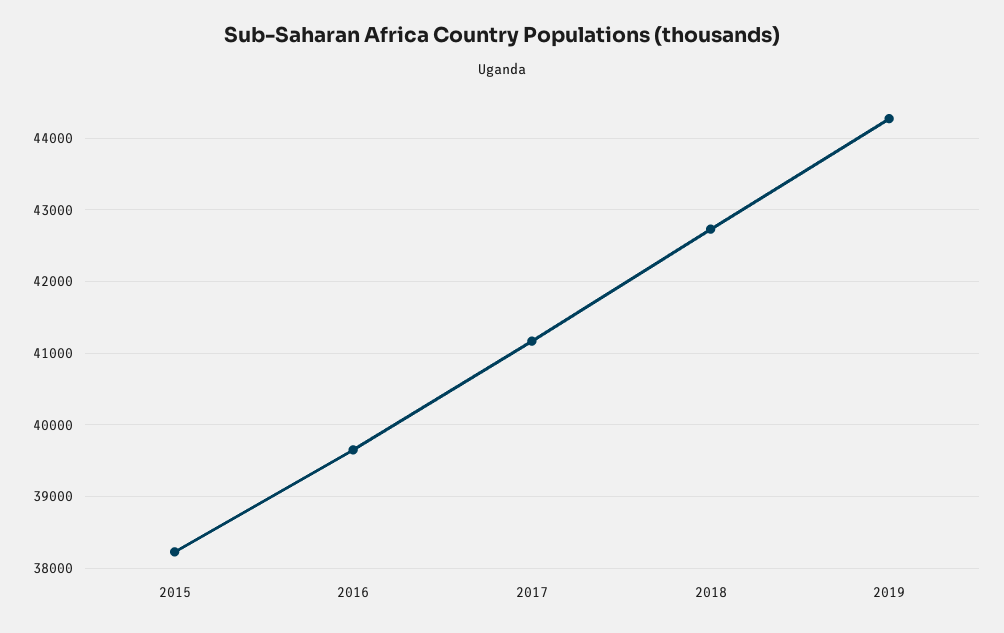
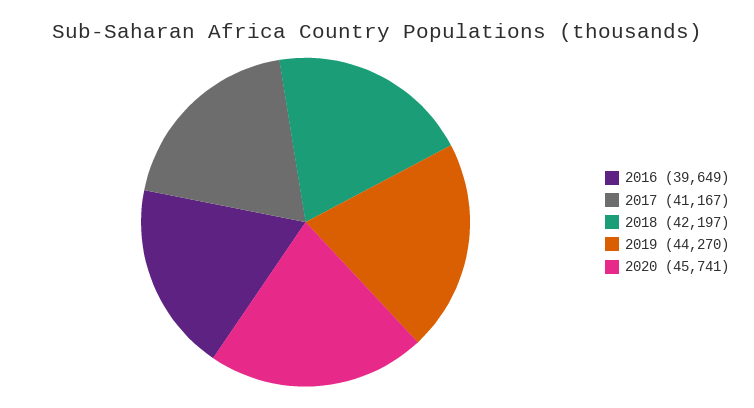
2015: 38200 -> none
2018: 42700 -> 42197
2020: none -> 45741

